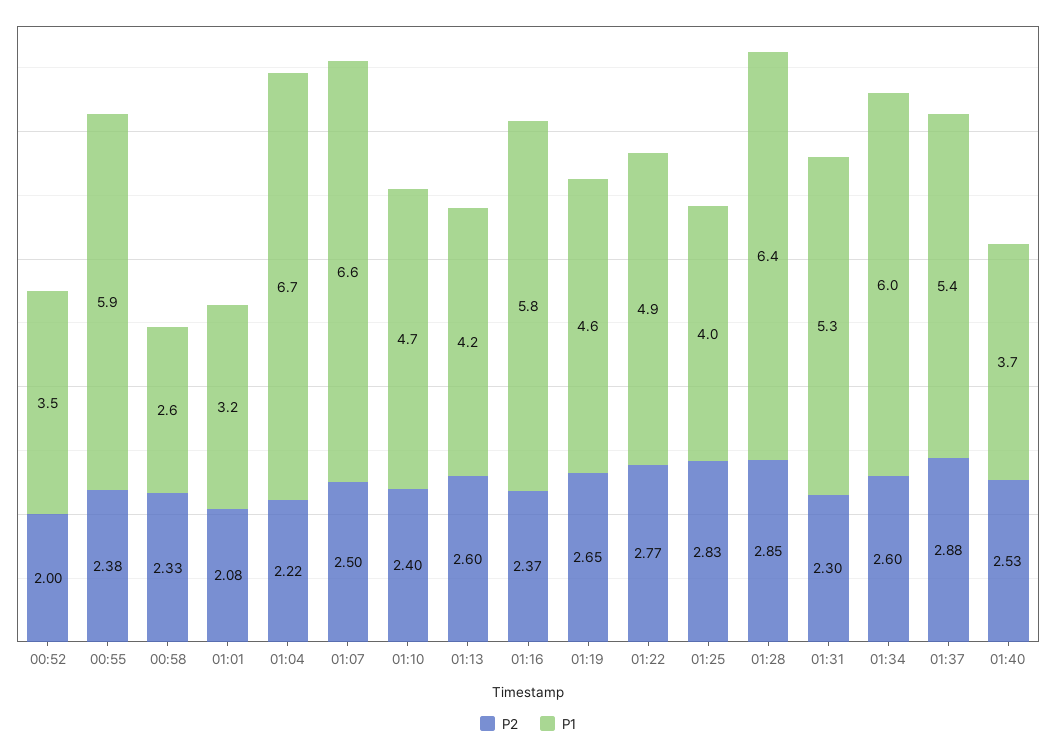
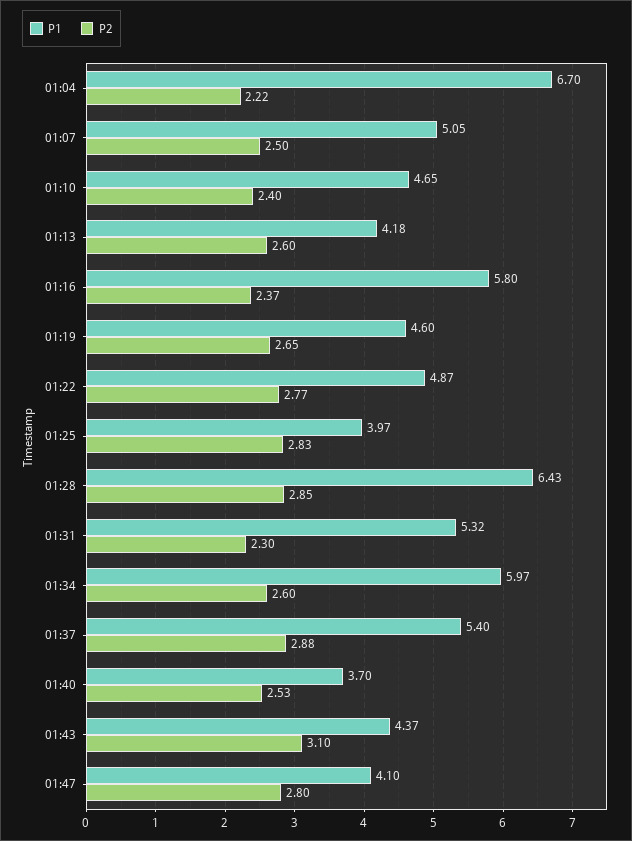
P2, 00:52: 2 -> none
P1, 00:52: 3.5 -> none
P2, 00:55: 2.38 -> none
P1, 00:55: 5.9 -> none
P2, 00:58: 2.33 -> none
P1, 00:58: 2.6 -> none
P2, 01:01: 2.08 -> none
P1, 01:01: 3.2 -> none
P1, 01:07: 6.6 -> 5.05
P1, 01:43: none -> 4.37
P2, 01:43: none -> 3.1
P1, 01:47: none -> 4.1
P2, 01:47: none -> 2.8

